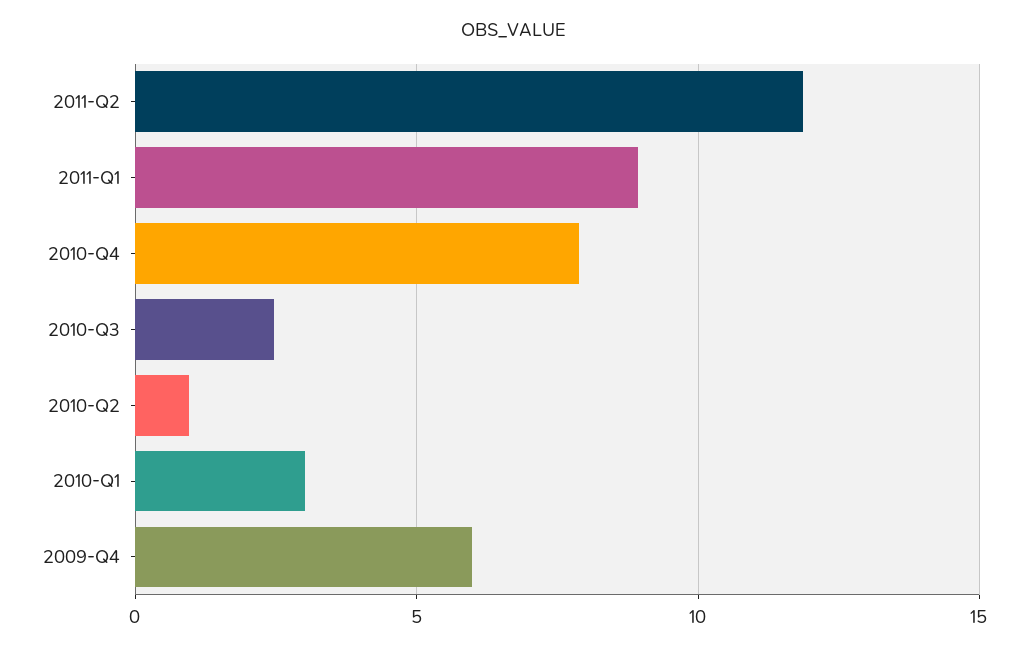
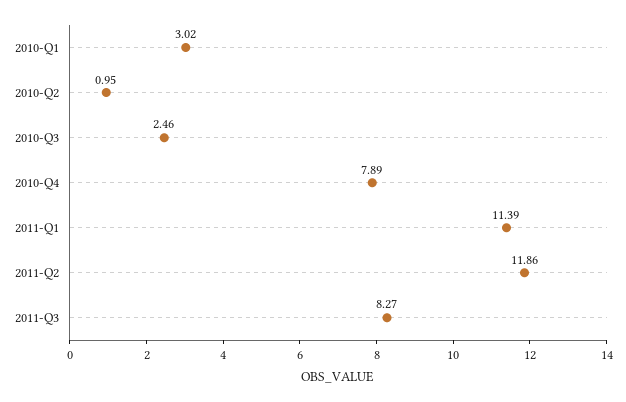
2011-Q1: 9 -> 11.39
2009-Q4: 6 -> none
2011-Q3: none -> 8.27

